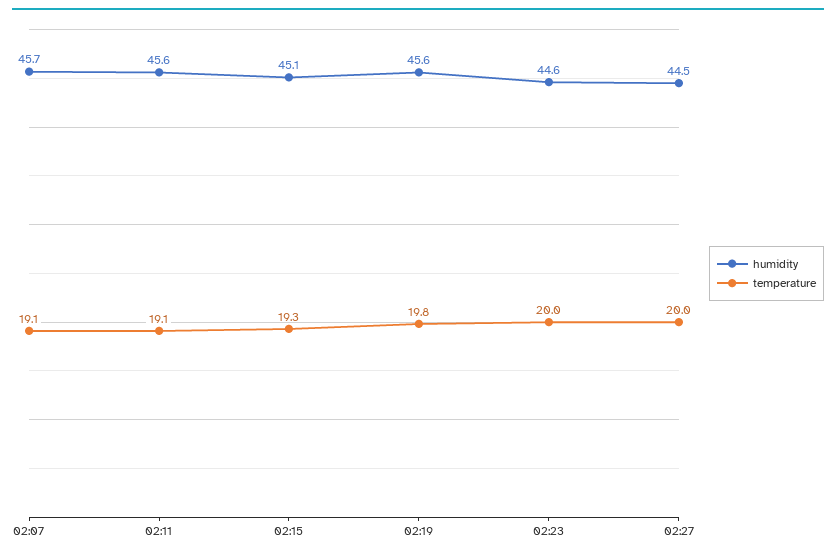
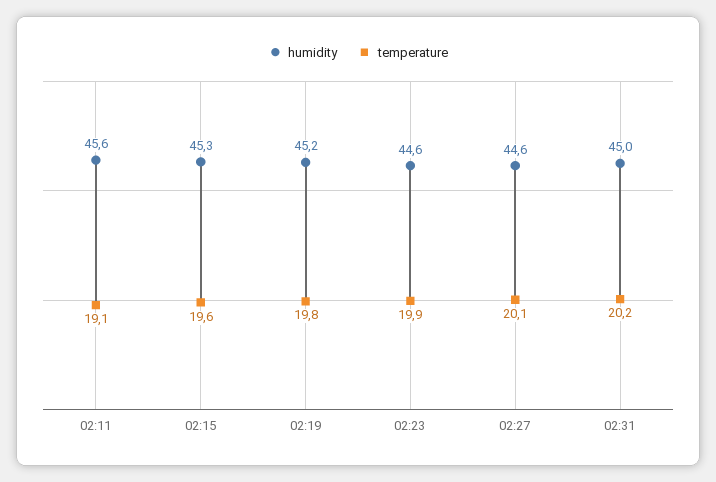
humidity, 02:07: 45.7 -> none
temperature, 02:07: 19.1 -> none
humidity, 02:15: 45.1 -> 45.3
temperature, 02:15: 19.3 -> 19.6
humidity, 02:19: 45.6 -> 45.2
temperature, 02:23: 20 -> 19.9
humidity, 02:27: 44.5 -> 44.6
temperature, 02:27: 20 -> 20.1
humidity, 02:31: none -> 45
temperature, 02:31: none -> 20.2

